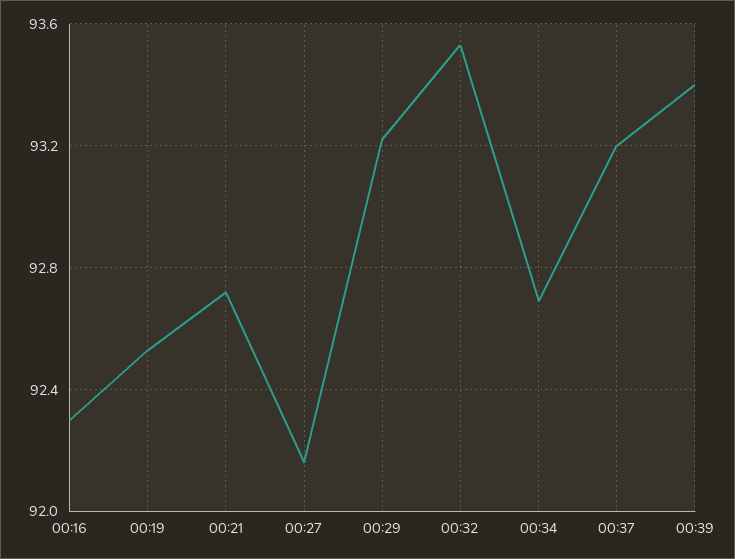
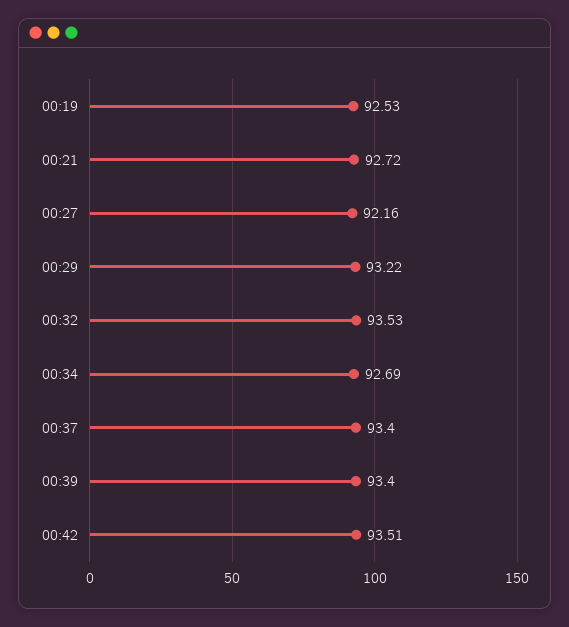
00:16: 92.3 -> none
00:37: 93.2 -> 93.4
00:42: none -> 93.51

